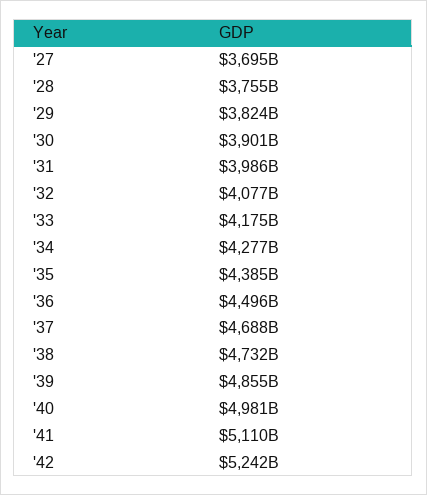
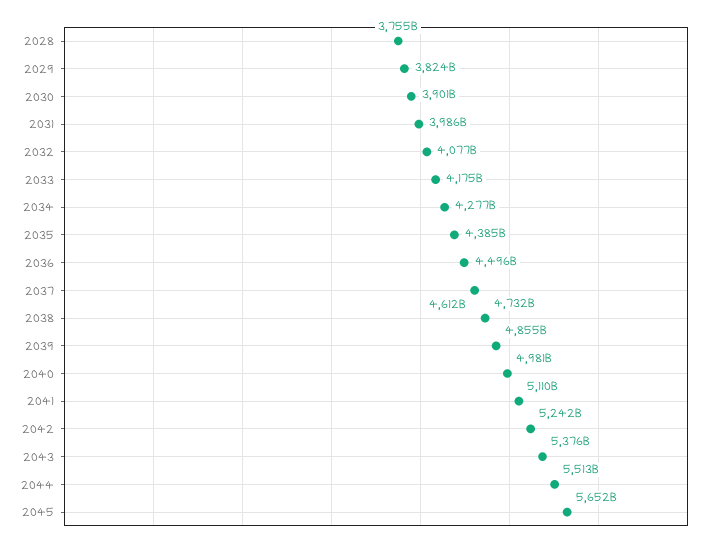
'27: 3695000000000 -> none
'37: 4688000000000 -> 4612000000000
2043: none -> 5376000000000
2044: none -> 5513000000000
2045: none -> 5652000000000

